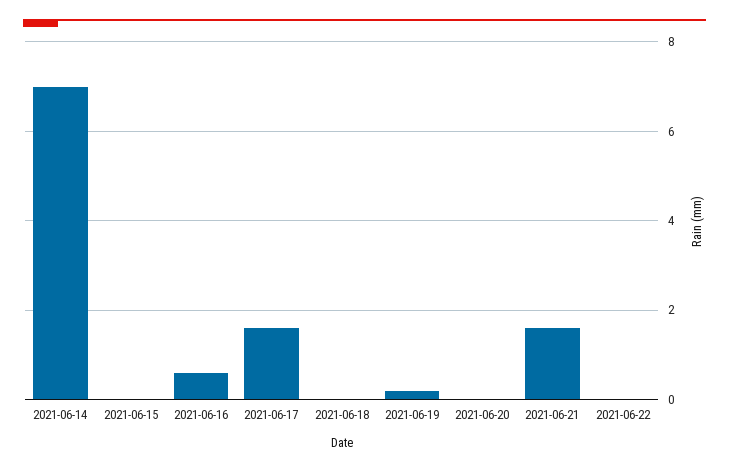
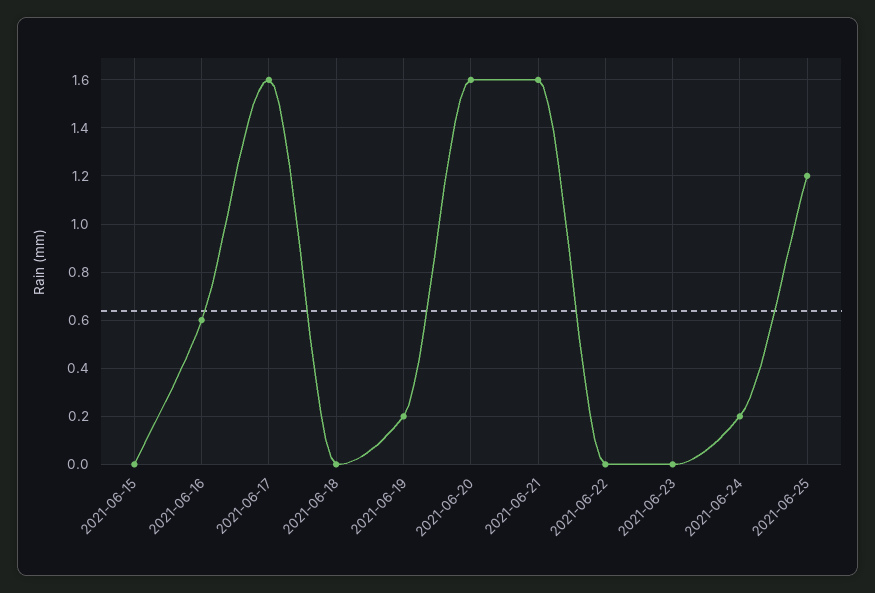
2021-06-14: 7 -> none
2021-06-20: 0 -> 1.6
2021-06-23: none -> 0
2021-06-24: none -> 0.2
2021-06-25: none -> 1.2

